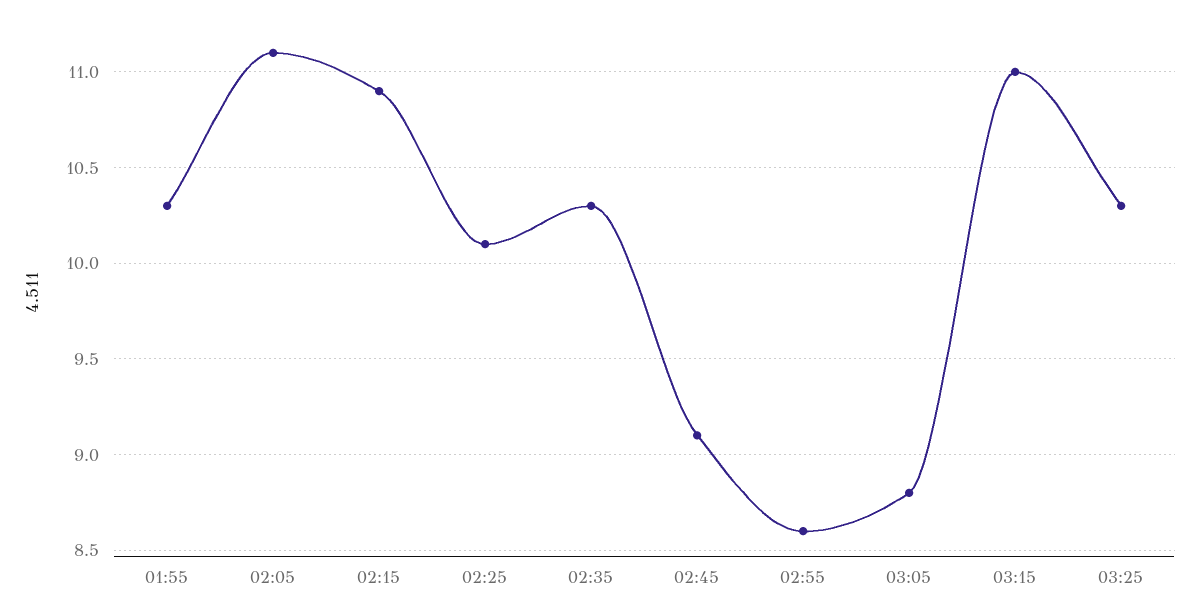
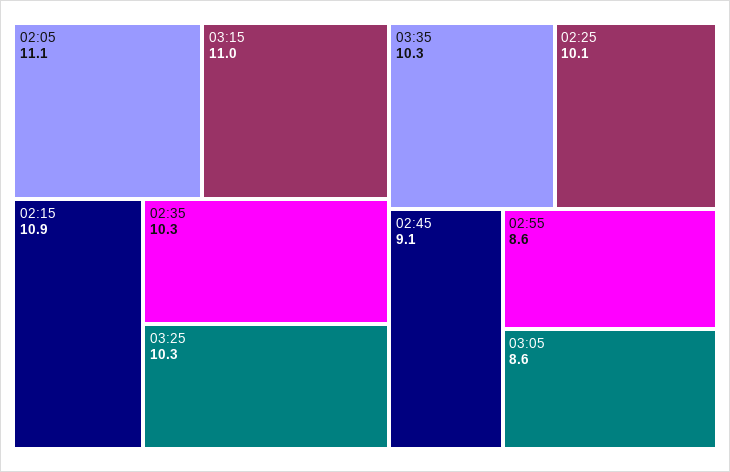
01:55: 10.3 -> none
03:05: 8.8 -> 8.6
03:35: none -> 10.3

